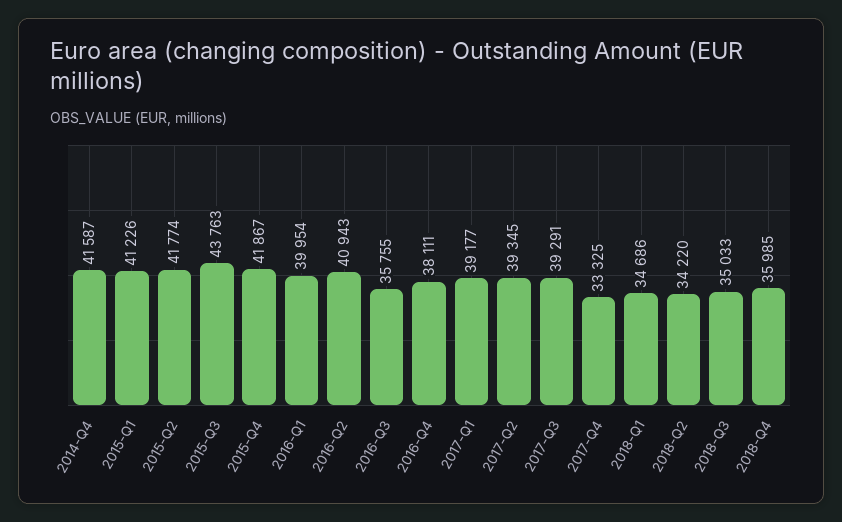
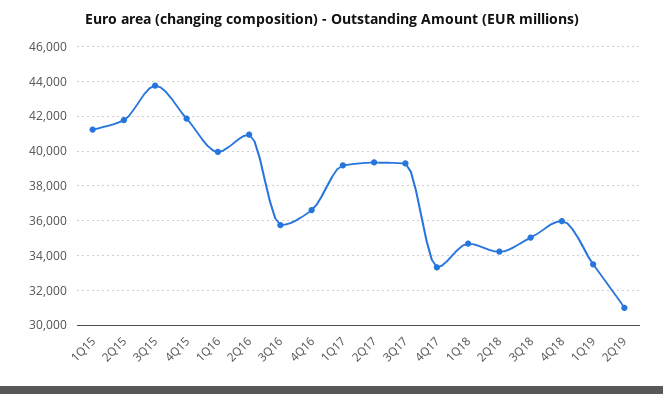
2014-Q4: 41587 -> none
2016-Q4: 38111 -> 36500
1Q19: none -> 33500
2Q19: none -> 31000

